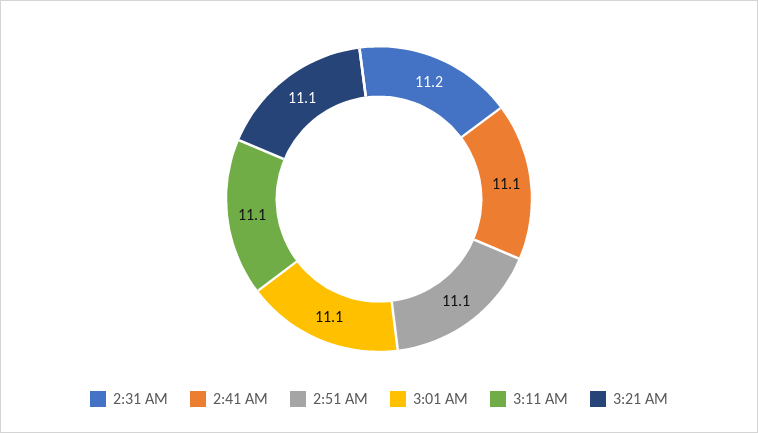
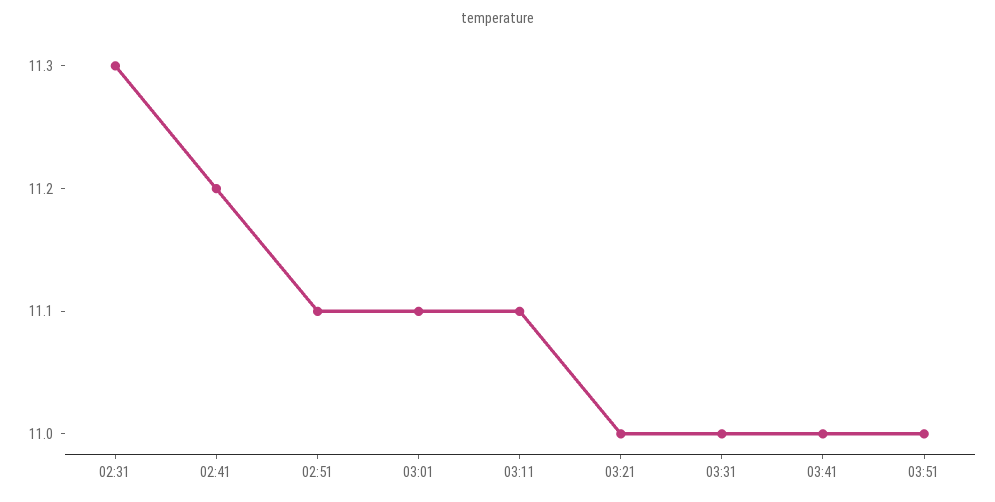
2:31 AM: 11.2 -> 11.3
2:41 AM: 11.1 -> 11.2
3:21 AM: 11.1 -> 11
03:31: none -> 11
03:41: none -> 11
03:51: none -> 11

